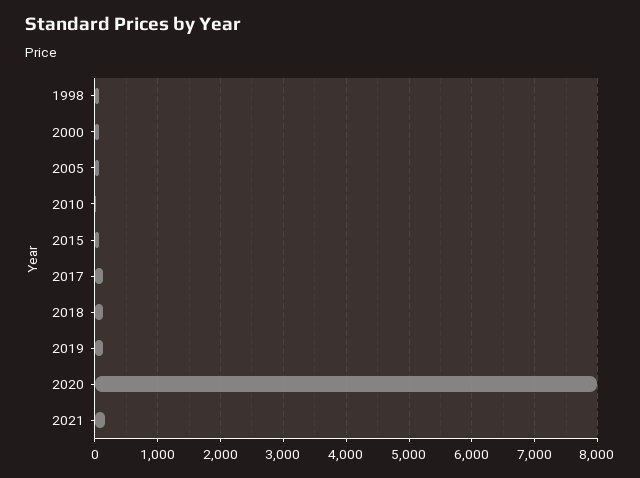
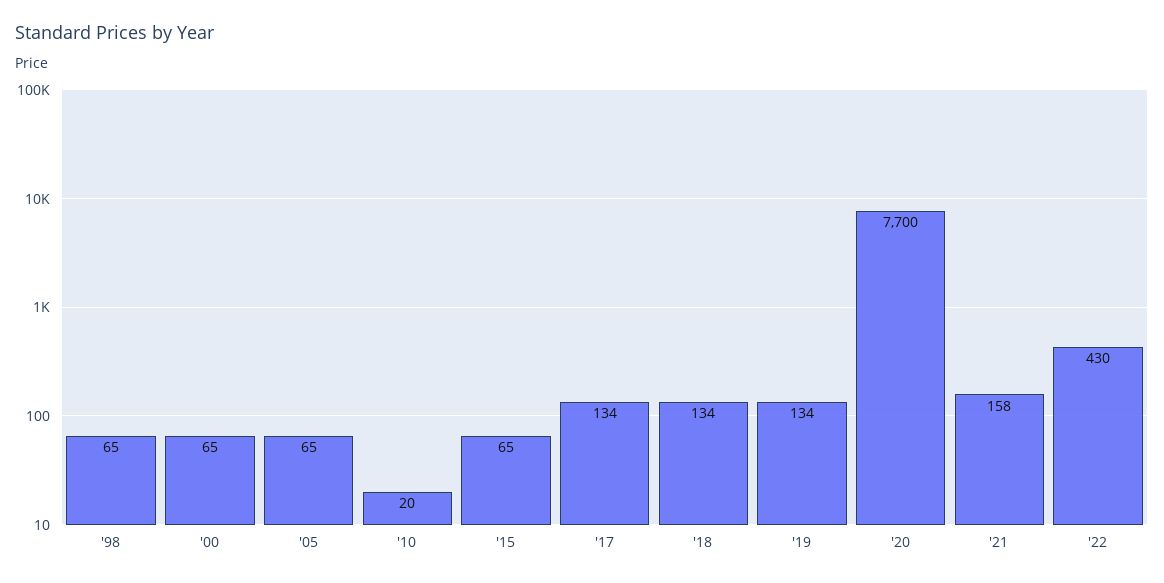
2020: 8000 -> 7700
'22: none -> 430

